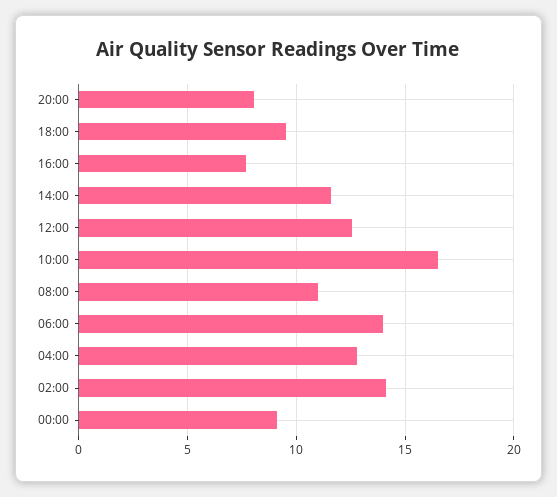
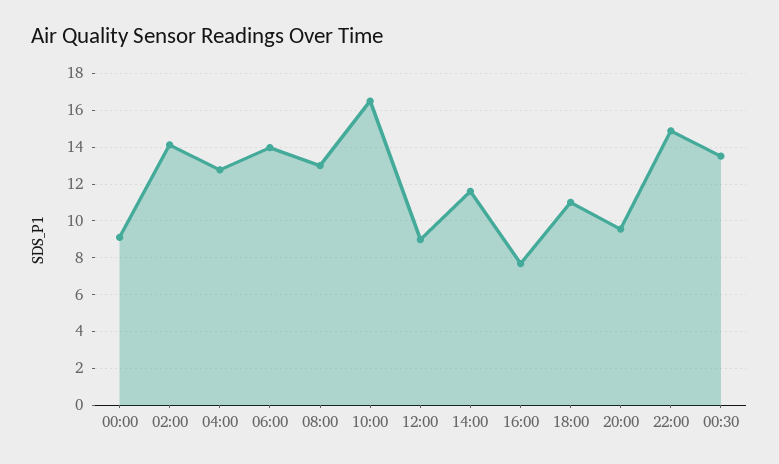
20:00: 8 -> 9.5
18:00: 9.5 -> 11
12:00: 12.5 -> 9
08:00: 11 -> 13
22:00: none -> 15
00:30: none -> 13.5

